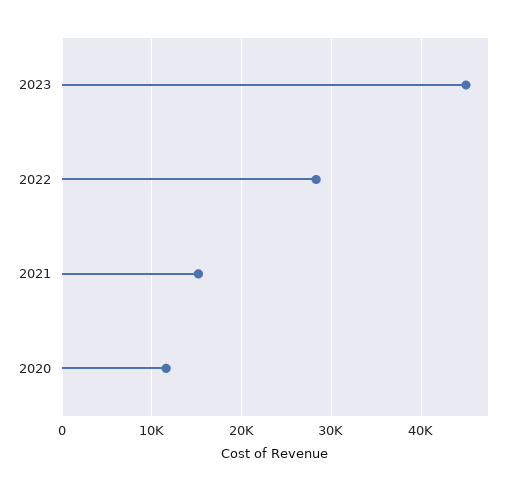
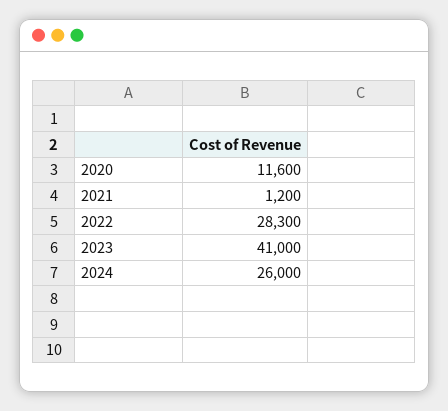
2023: 45000 -> 41000
2021: 15000 -> 1200
2024: none -> 26000

